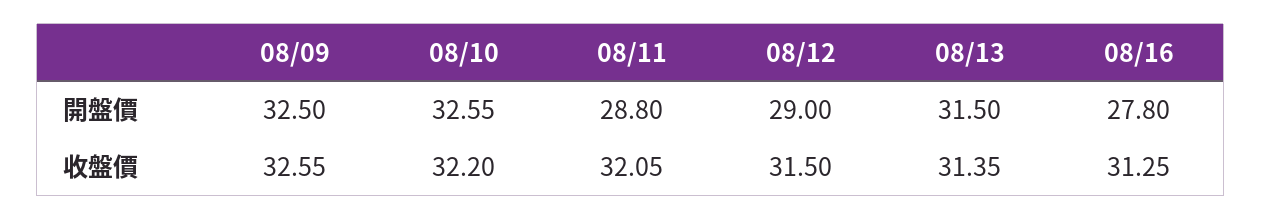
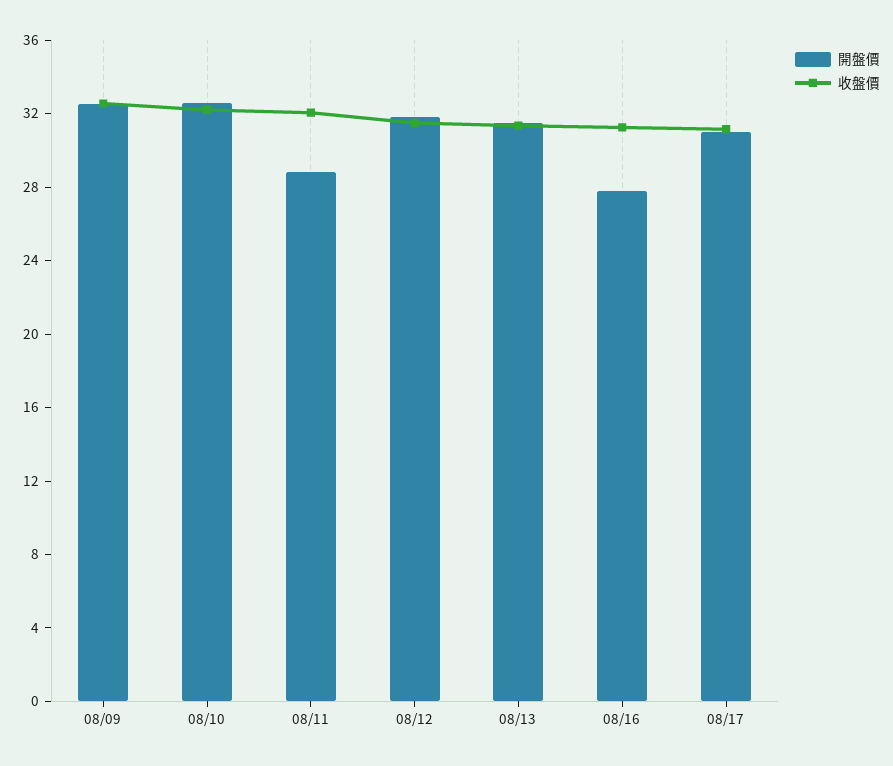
開盤價, 08/12: 29 -> 32
開盤價, 08/17: none -> 31
收盤價, 08/17: none -> 31

